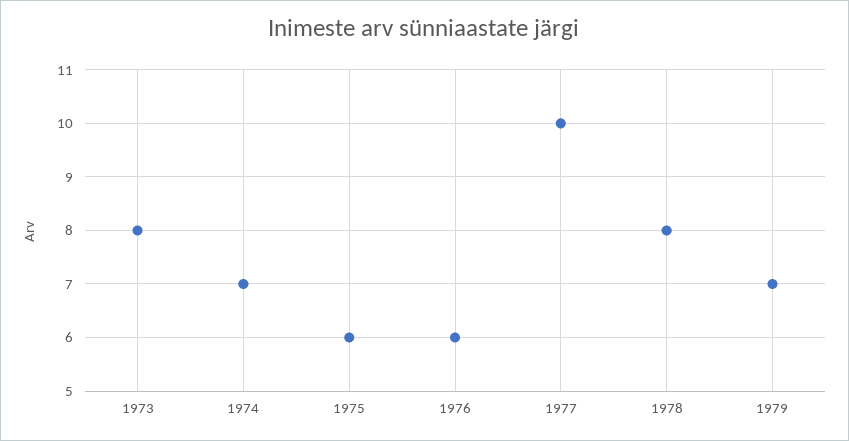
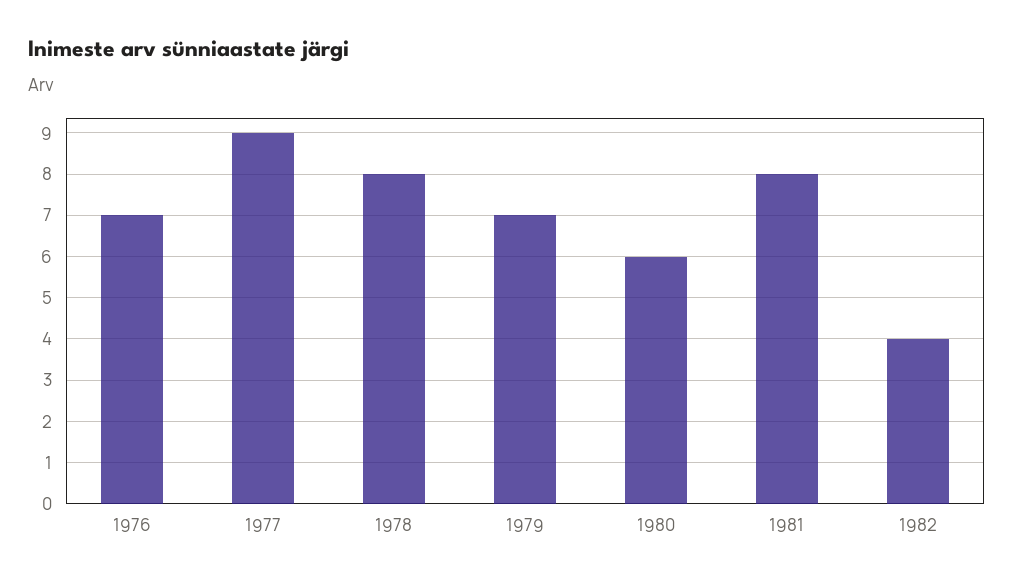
1973: 8 -> none
1974: 7 -> none
1975: 6 -> none
1976: 6 -> 7
1977: 10 -> 9
1980: none -> 6
1981: none -> 8
1982: none -> 4

